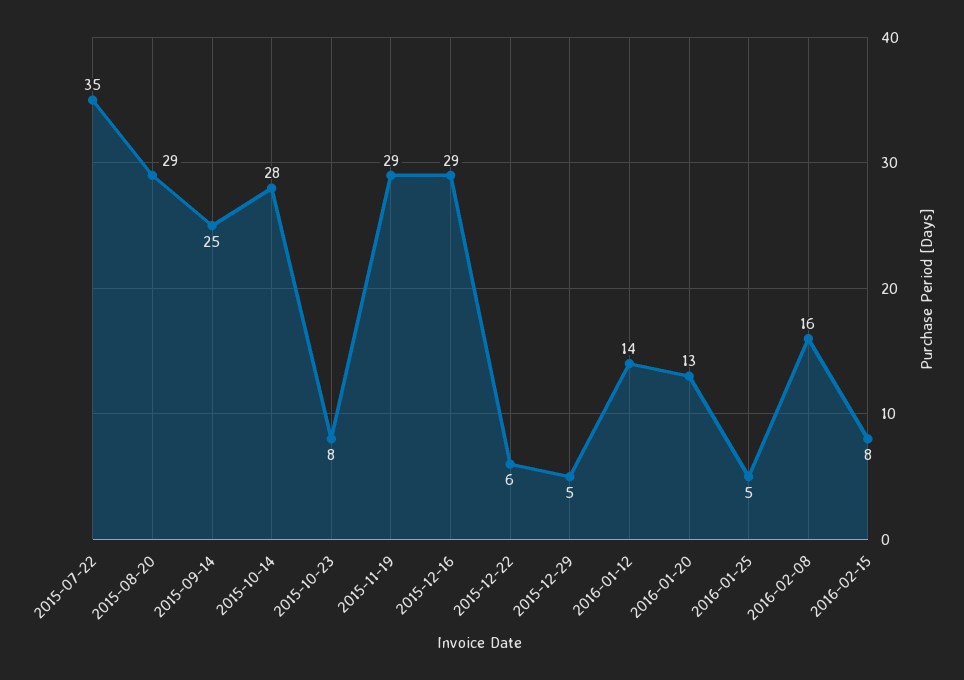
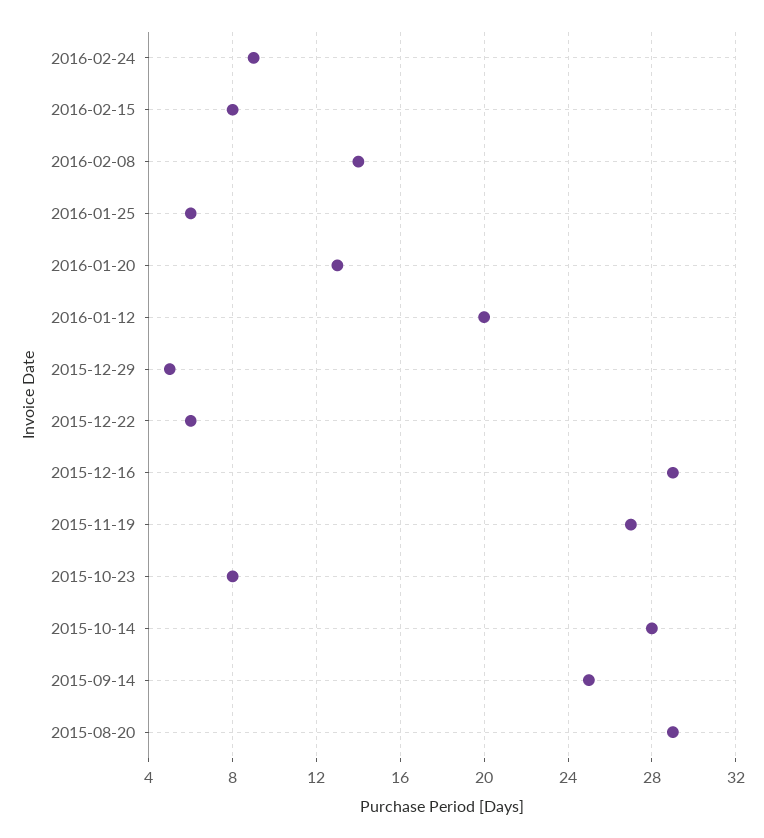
2015-07-22: 35 -> none
2015-11-19: 29 -> 27
2016-01-12: 14 -> 20
2016-01-25: 5 -> 6
2016-02-08: 16 -> 14
2016-02-24: none -> 9

